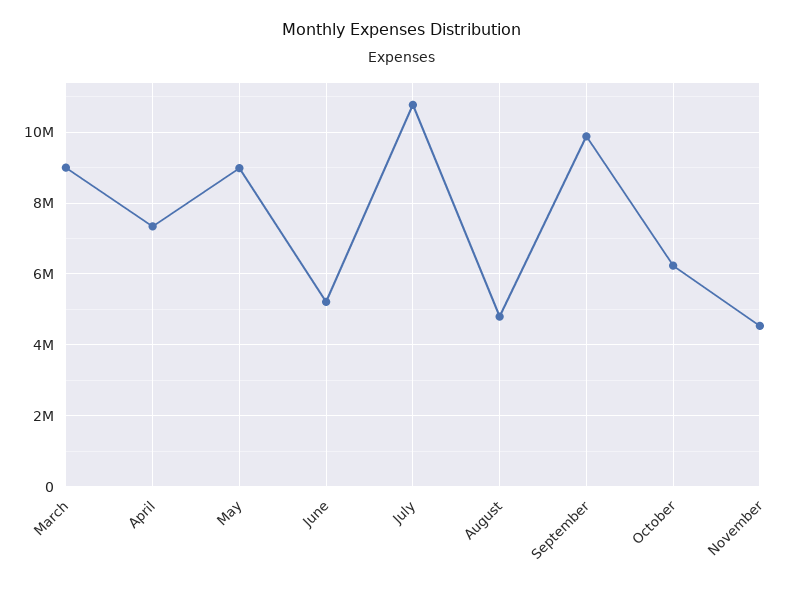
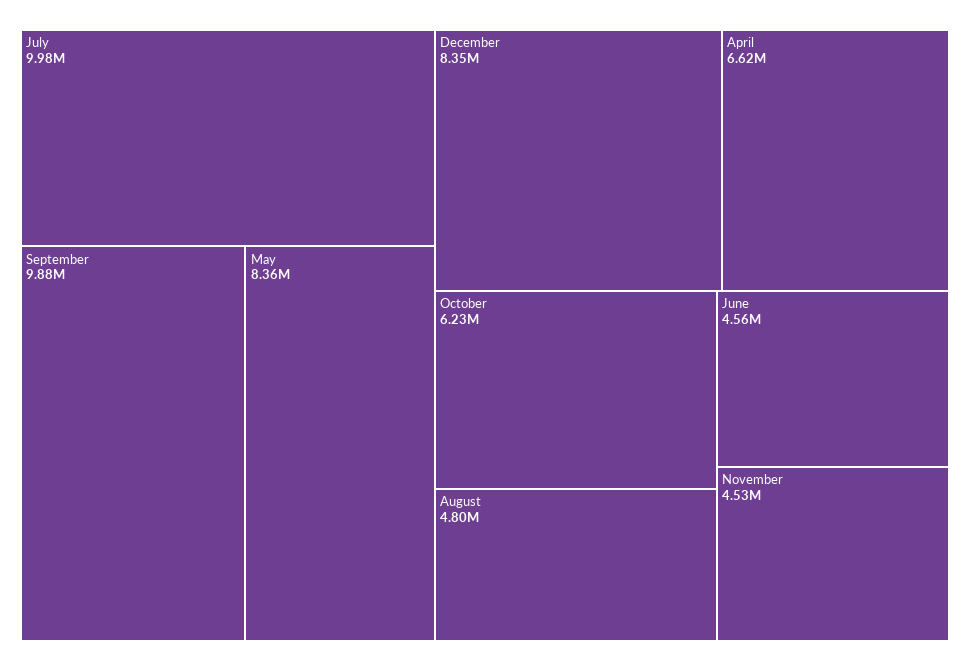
March: 9000000 -> none
April: 7400000 -> 6620000
May: 9000000 -> 8360000
June: 5200000 -> 4560000
July: 10800000 -> 9980000
December: none -> 8350000

